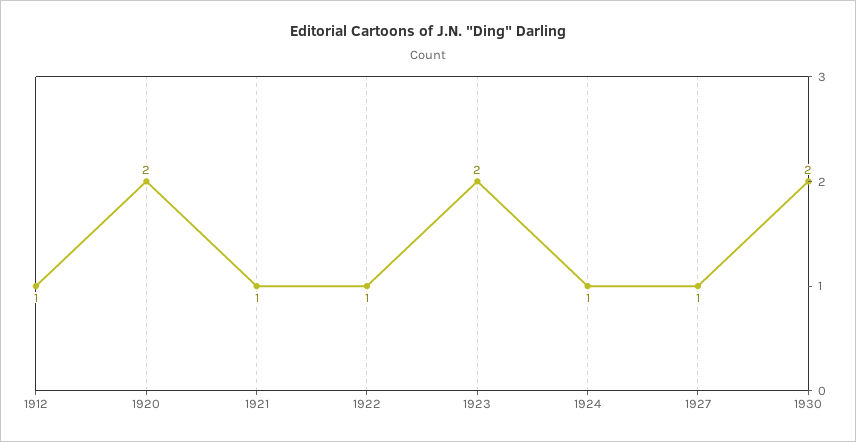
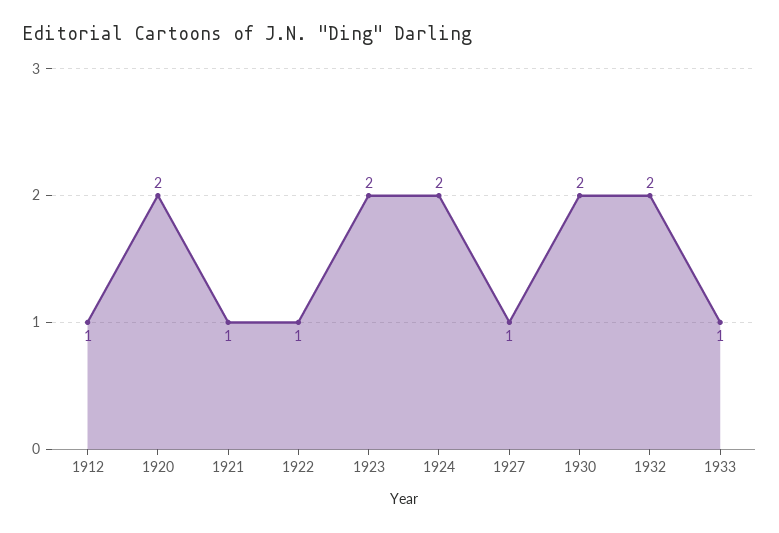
1924: 1 -> 2
1932: none -> 2
1933: none -> 1

